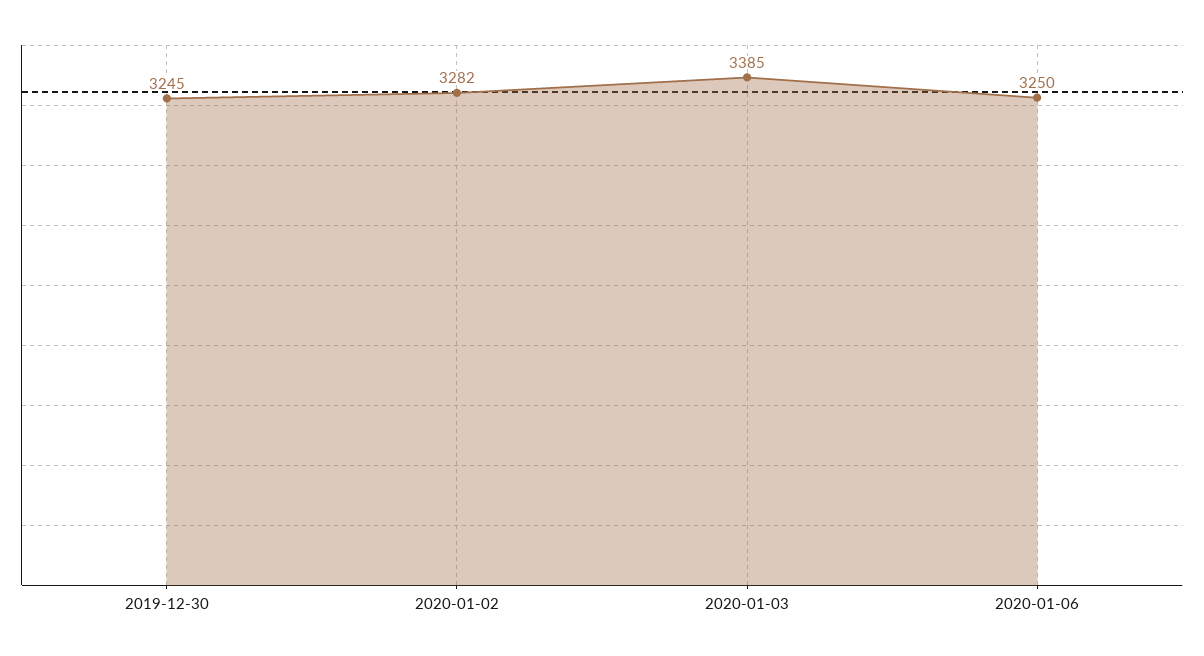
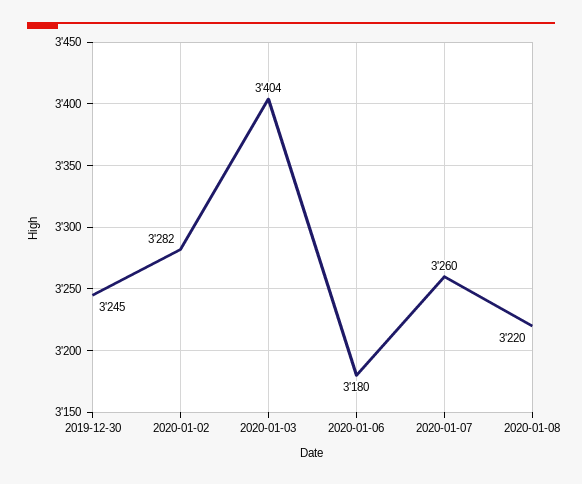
2020-01-03: 3385 -> 3404
2020-01-06: 3250 -> 3180
2020-01-07: none -> 3260
2020-01-08: none -> 3220

